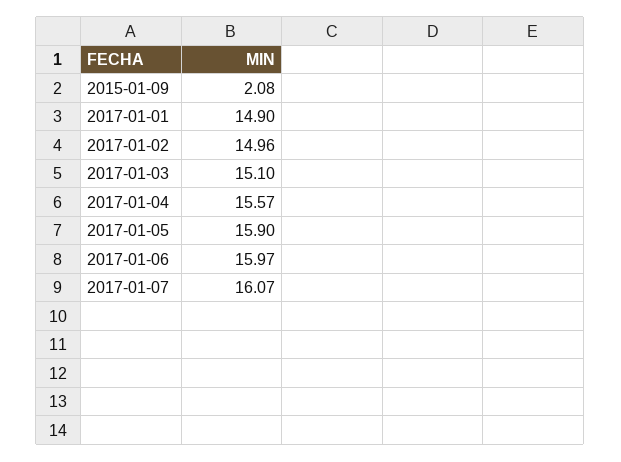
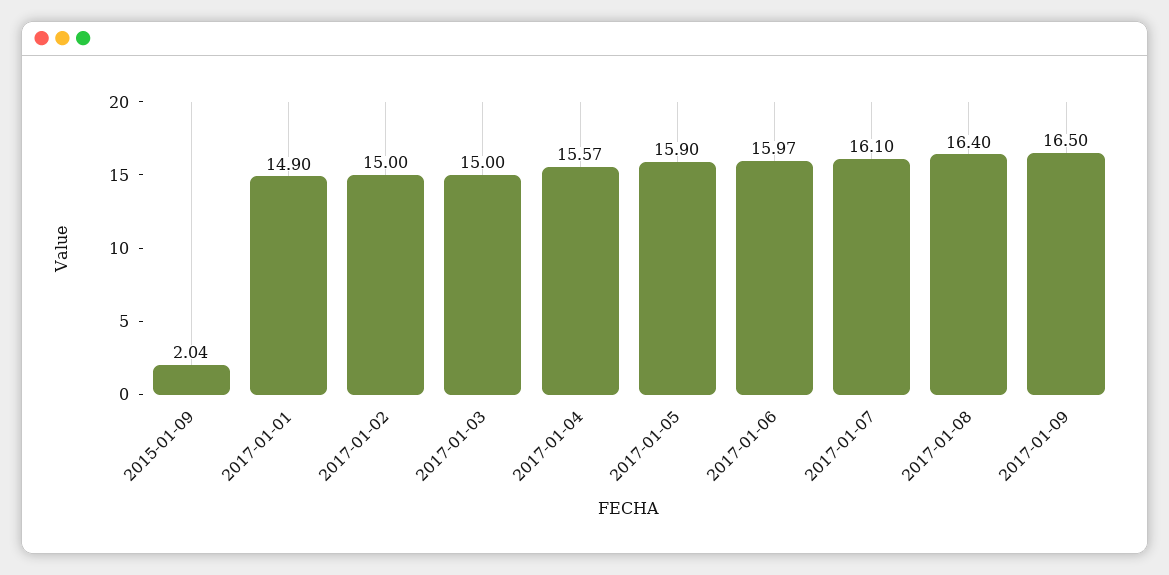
2015-01-09: 2.08 -> 2.04
2017-01-02: 14.96 -> 15
2017-01-03: 15.1 -> 15
2017-01-07: 16.07 -> 16.1
2017-01-08: none -> 16.4
2017-01-09: none -> 16.5

